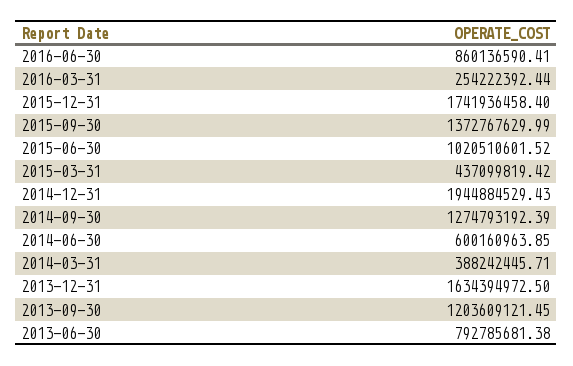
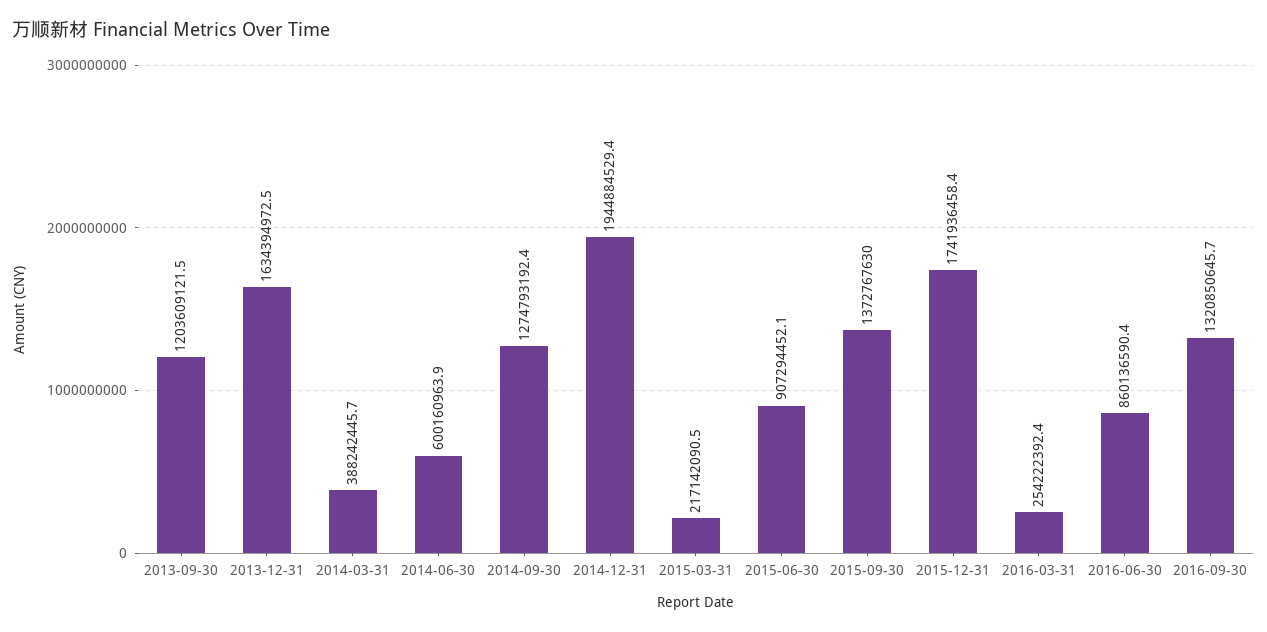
2015-06-30: 1020510601.52 -> 907294452.1
2015-03-31: 437099819.42 -> 217142090.5
2013-06-30: 792785681.38 -> none
2016-09-30: none -> 1320850645.7

